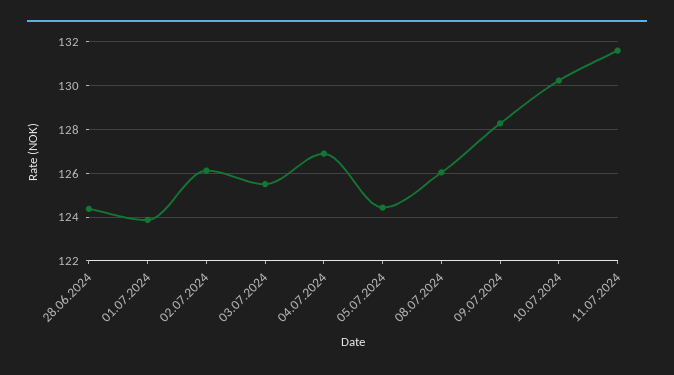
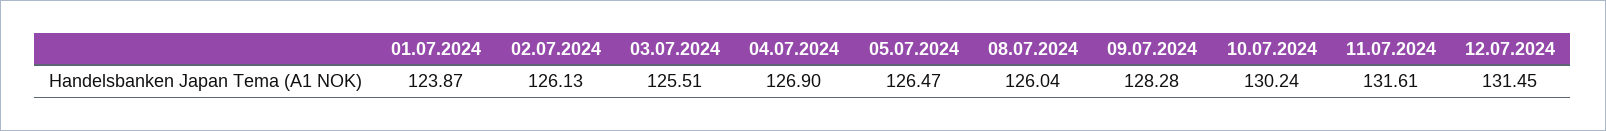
28.06.2024: 124.5 -> none
05.07.2024: 124.5 -> 126.47
12.07.2024: none -> 131.45

